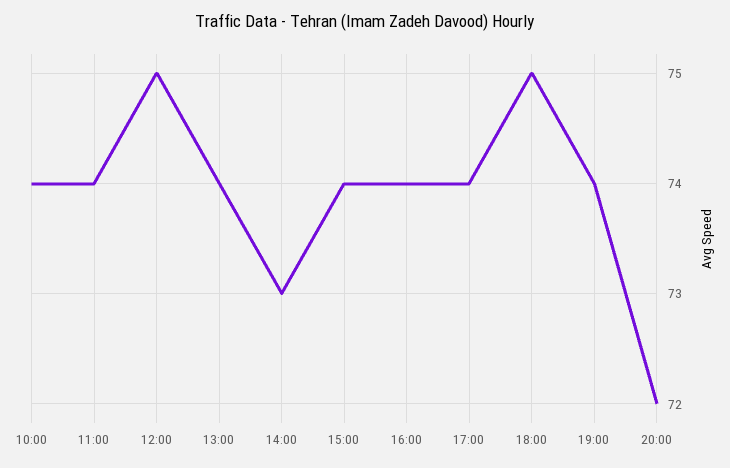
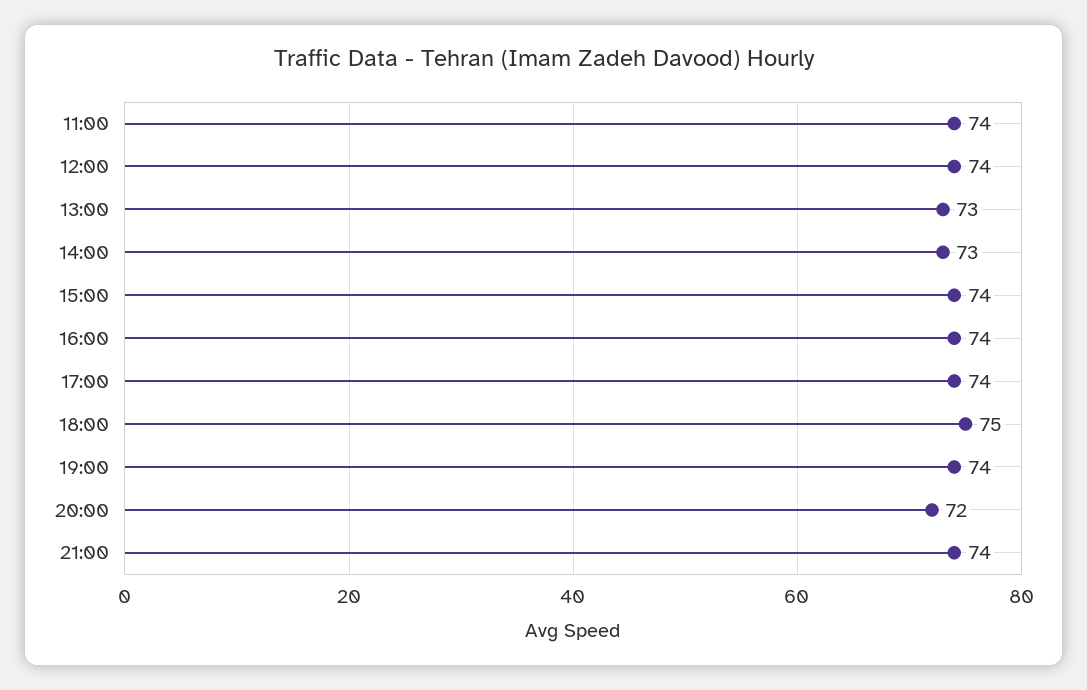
10:00: 74 -> none
12:00: 75 -> 74
13:00: 74 -> 73
21:00: none -> 74

